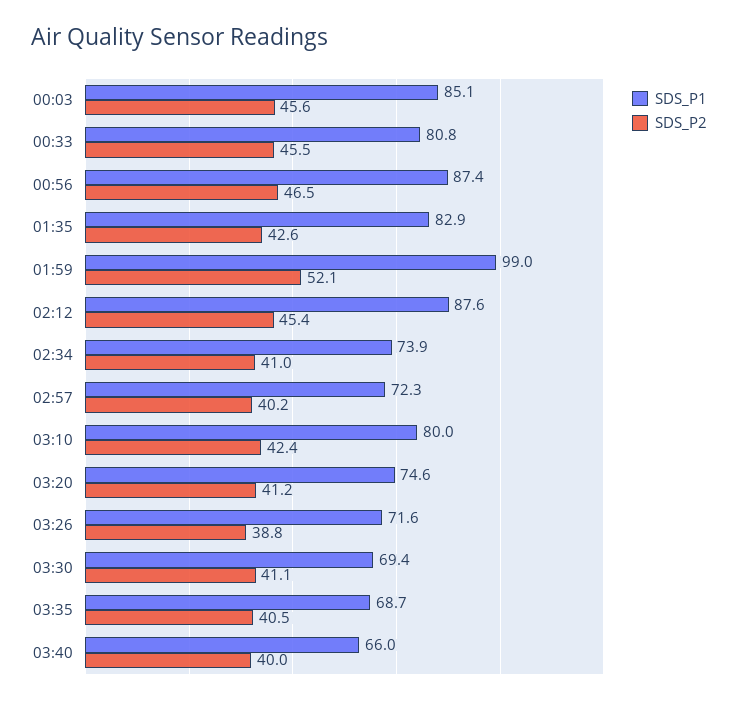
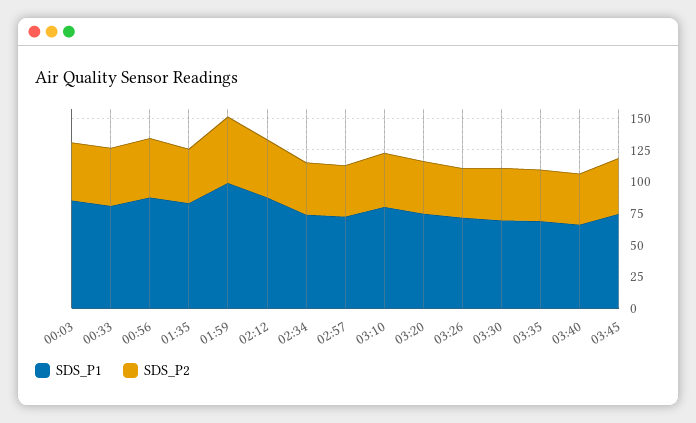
SDS_P1, 03:45: none -> 75
SDS_P2, 03:45: none -> 50

